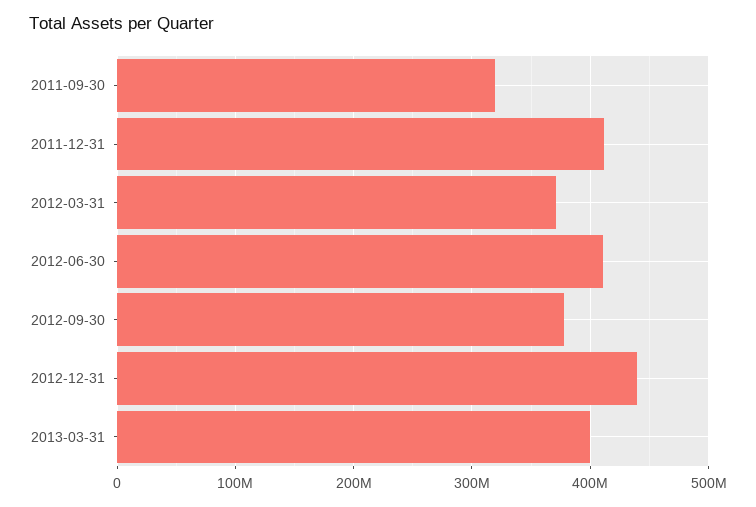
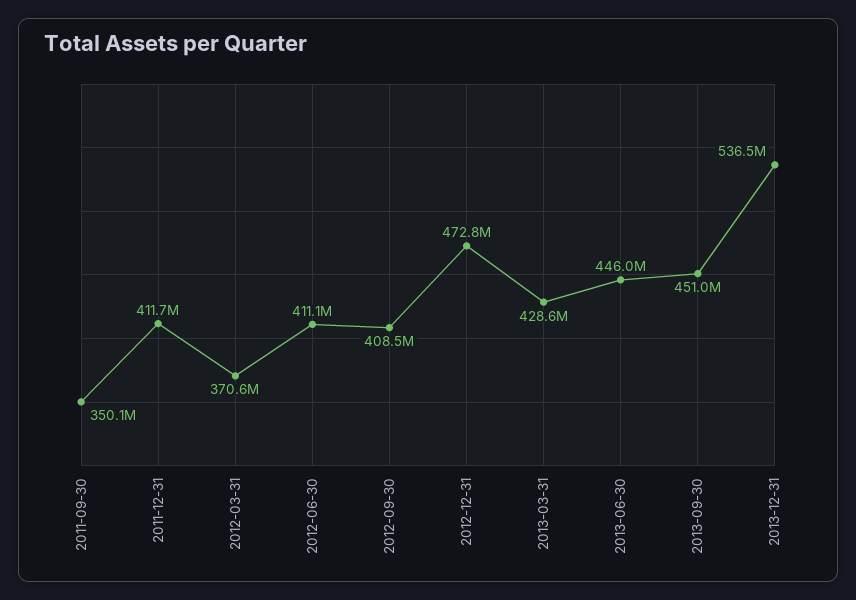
2011-09-30: 320000000 -> 350100000
2012-09-30: 380000000 -> 408500000
2012-12-31: 440000000 -> 472800000
2013-03-31: 400000000 -> 428600000
2013-06-30: none -> 446000000
2013-09-30: none -> 451000000
2013-12-31: none -> 536500000

